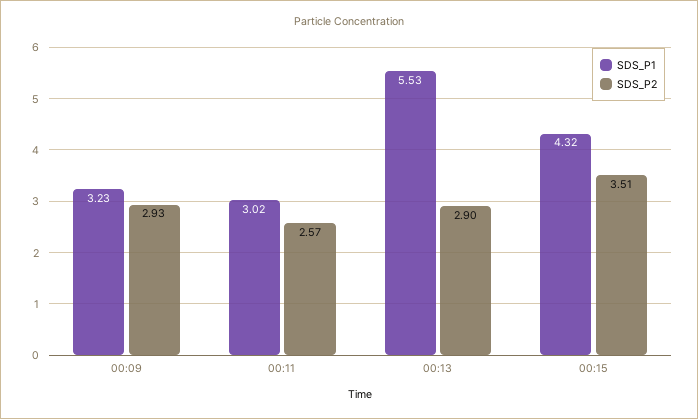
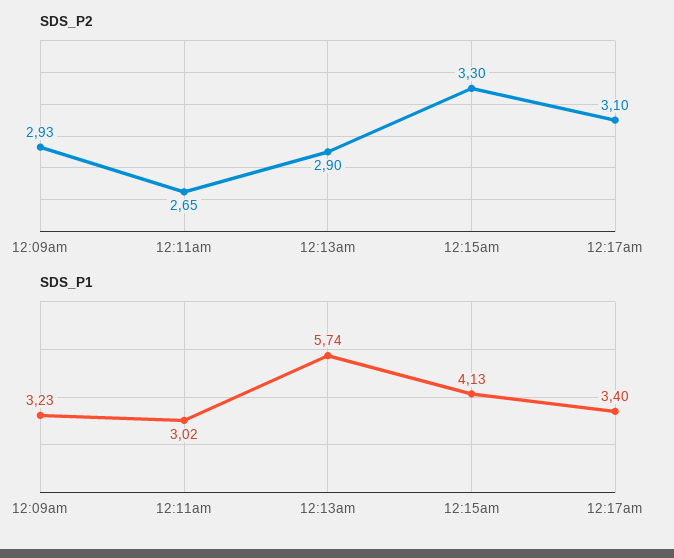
SDS_P2, 00:11: 2.57 -> 2.65
SDS_P1, 00:13: 5.53 -> 5.74
SDS_P1, 00:15: 4.32 -> 4.13
SDS_P2, 00:15: 3.51 -> 3.3
SDS_P2, 12:17am: none -> 3.1
SDS_P1, 12:17am: none -> 3.4

